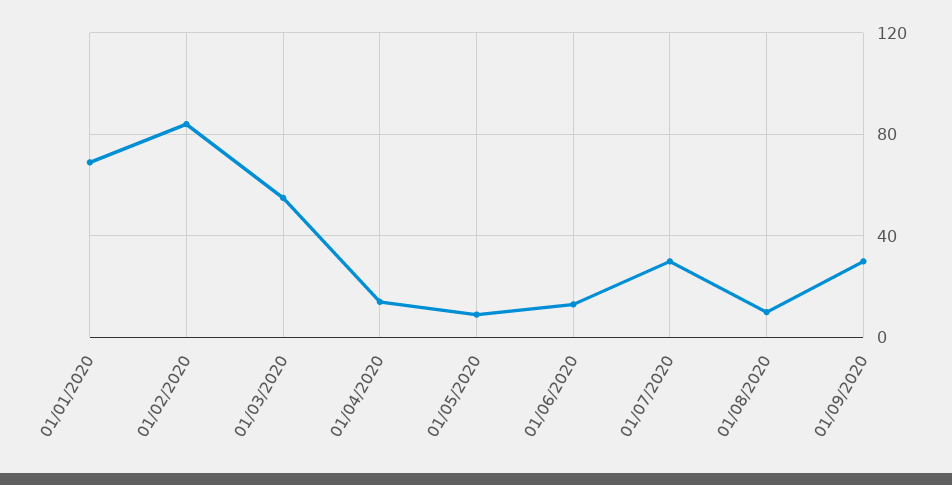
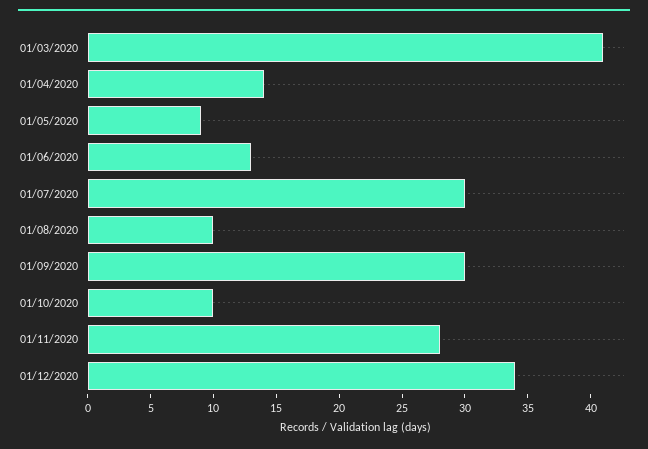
01/01/2020: 70 -> none
01/02/2020: 85 -> none
01/03/2020: 55 -> 41
01/10/2020: none -> 10
01/11/2020: none -> 28
01/12/2020: none -> 34

